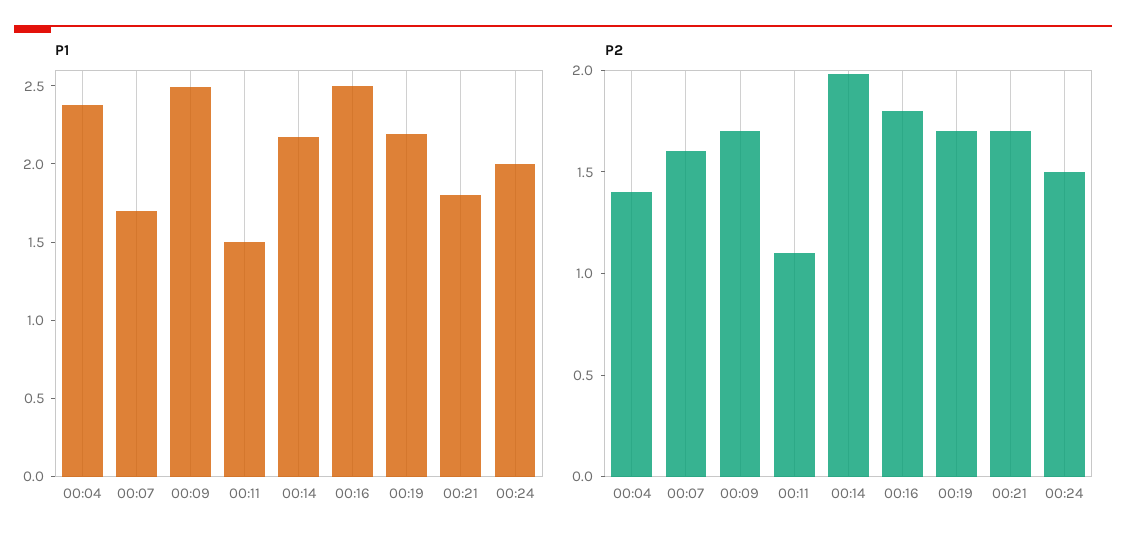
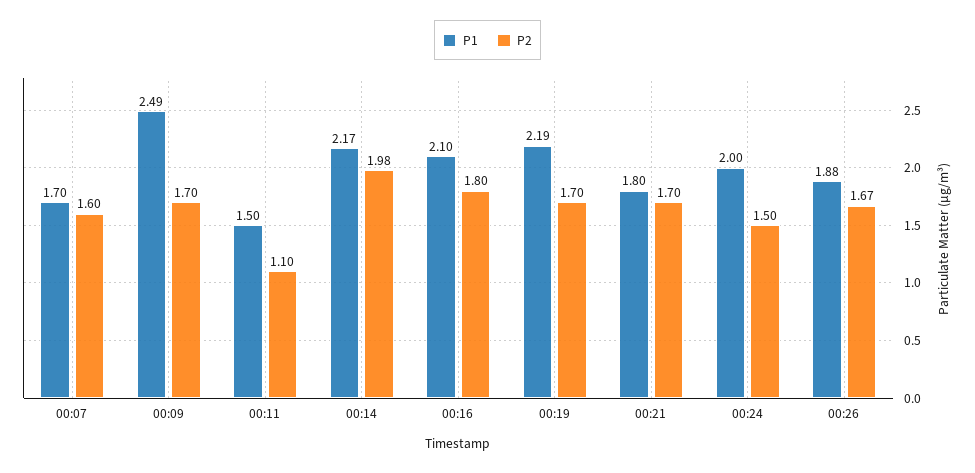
P1, 00:04: 2.4 -> none
P1, 00:16: 2.5 -> 2.1
P2, 00:04: 1.4 -> none
P1, 00:26: none -> 1.88
P2, 00:26: none -> 1.67

